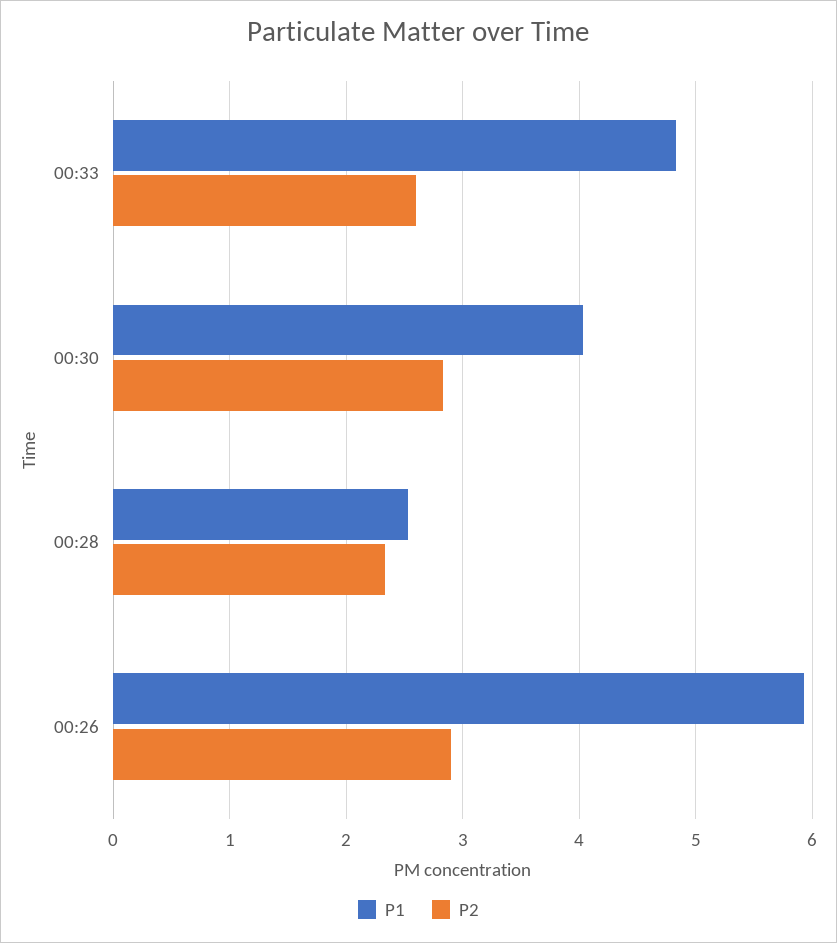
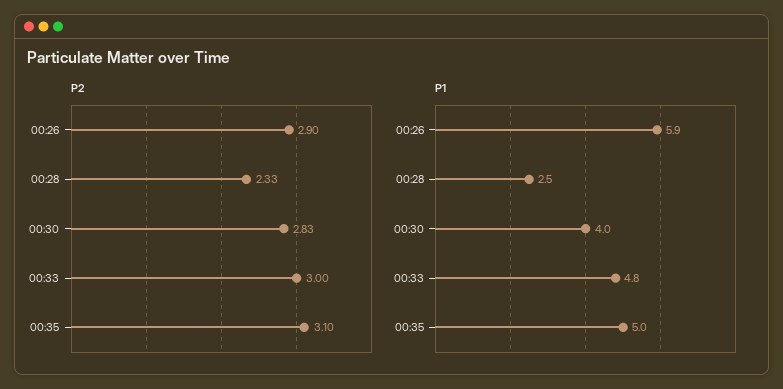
P2, 00:33: 2.6 -> 3
P2, 00:35: none -> 3.1
P1, 00:35: none -> 5

